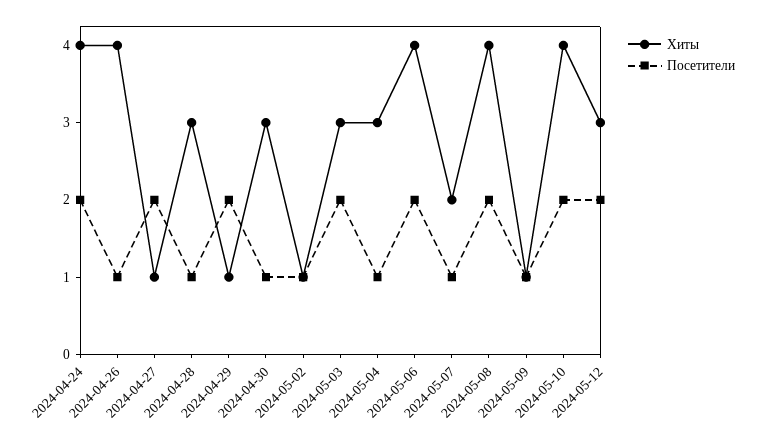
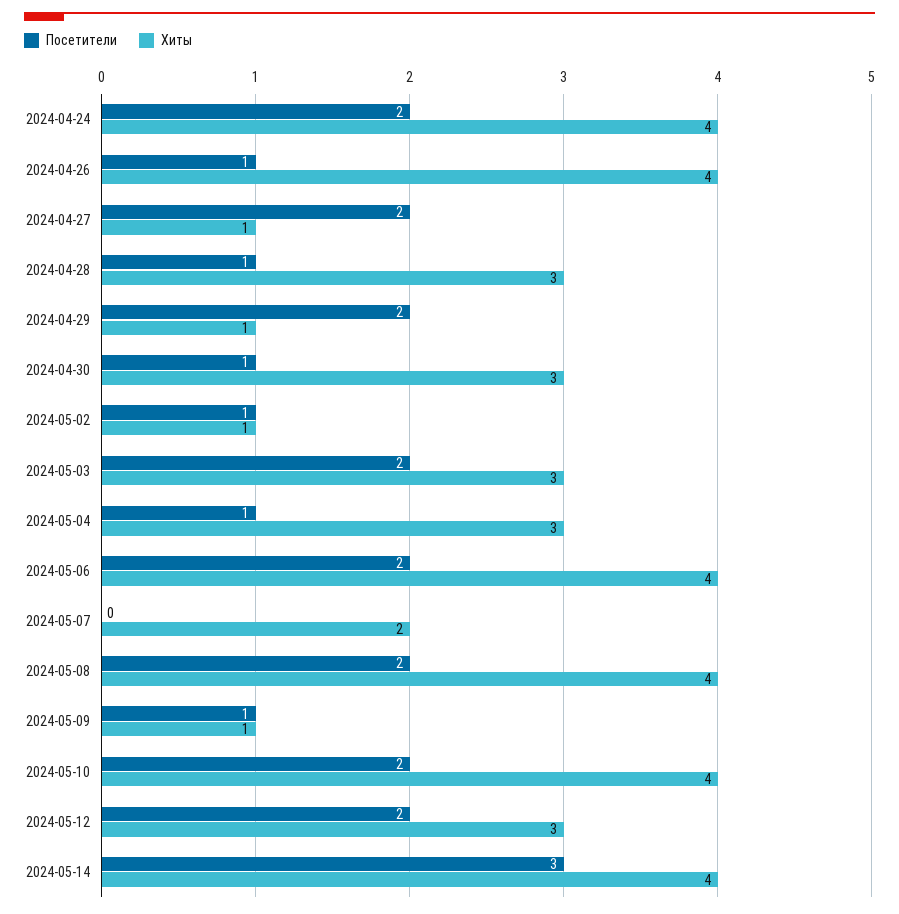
Посетители, 2024-05-07: 1 -> 0
Посетители, 2024-05-14: none -> 3
Хиты, 2024-05-14: none -> 4

